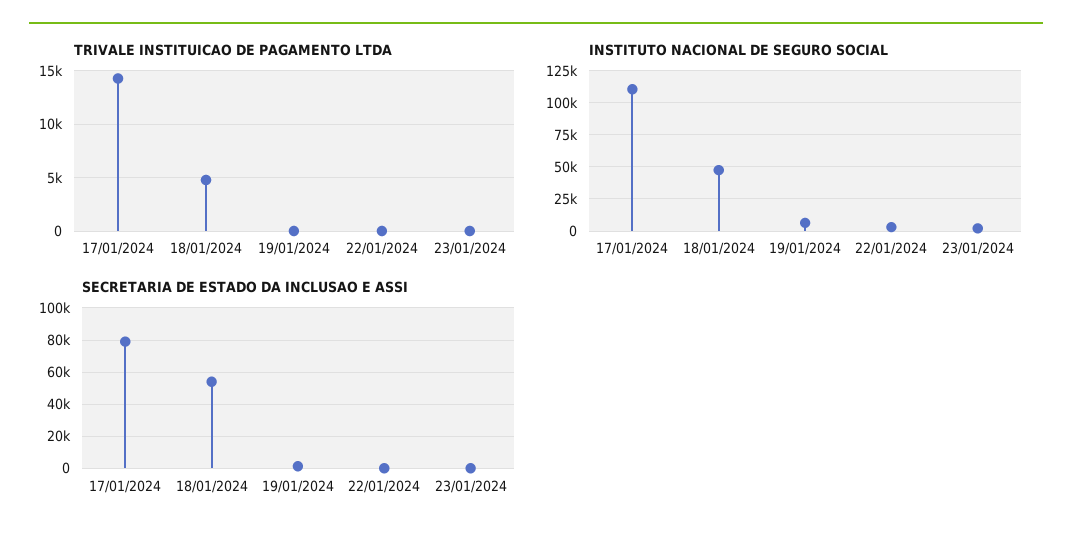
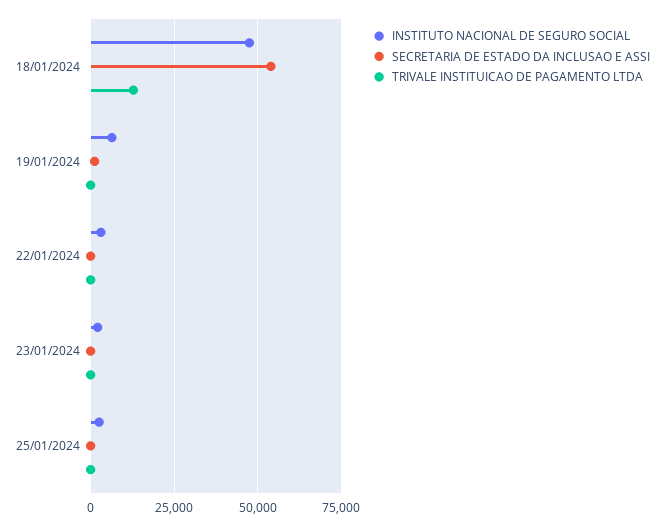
TRIVALE INSTITUICAO DE PAGAMENTO LTDA, 17/01/2024: 14000 -> none
TRIVALE INSTITUICAO DE PAGAMENTO LTDA, 18/01/2024: 5000 -> 12500
INSTITUTO NACIONAL DE SEGURO SOCIAL, 17/01/2024: 110000 -> none
SECRETARIA DE ESTADO DA INCLUSAO E ASSI, 17/01/2024: 80000 -> none
INSTITUTO NACIONAL DE SEGURO SOCIAL, 25/01/2024: none -> 2500
SECRETARIA DE ESTADO DA INCLUSAO E ASSI, 25/01/2024: none -> 0
TRIVALE INSTITUICAO DE PAGAMENTO LTDA, 25/01/2024: none -> 0

